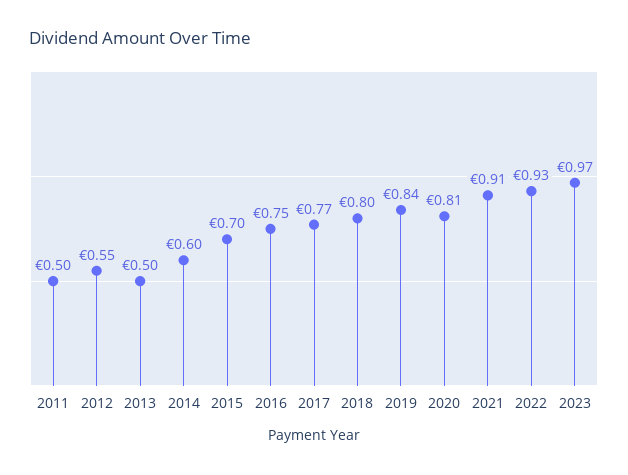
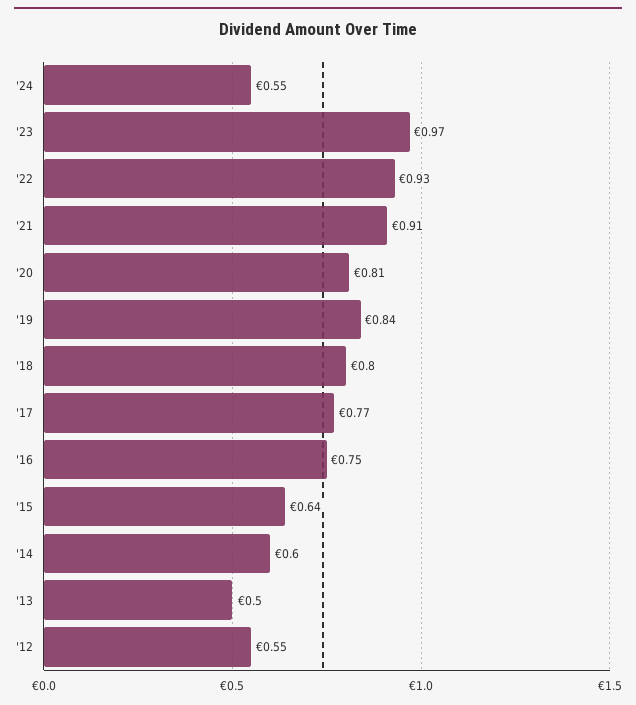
2011: 0.5 -> none
2015: 0.7 -> 0.64
'24: none -> 0.55

